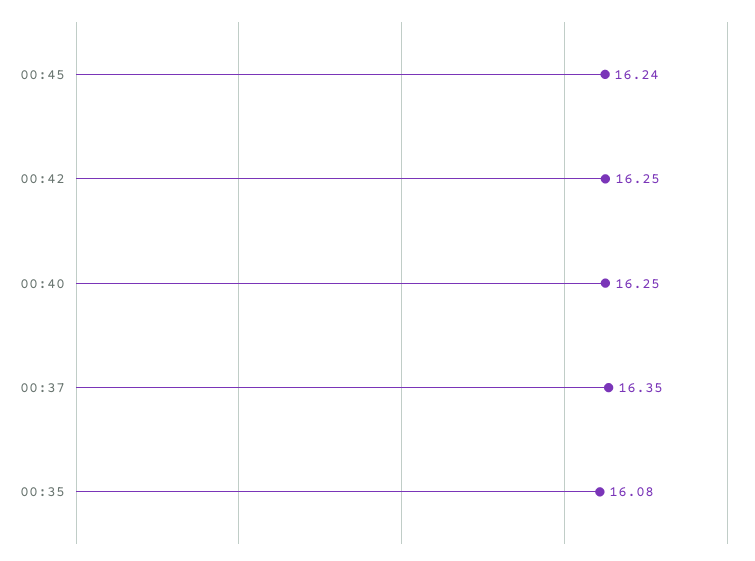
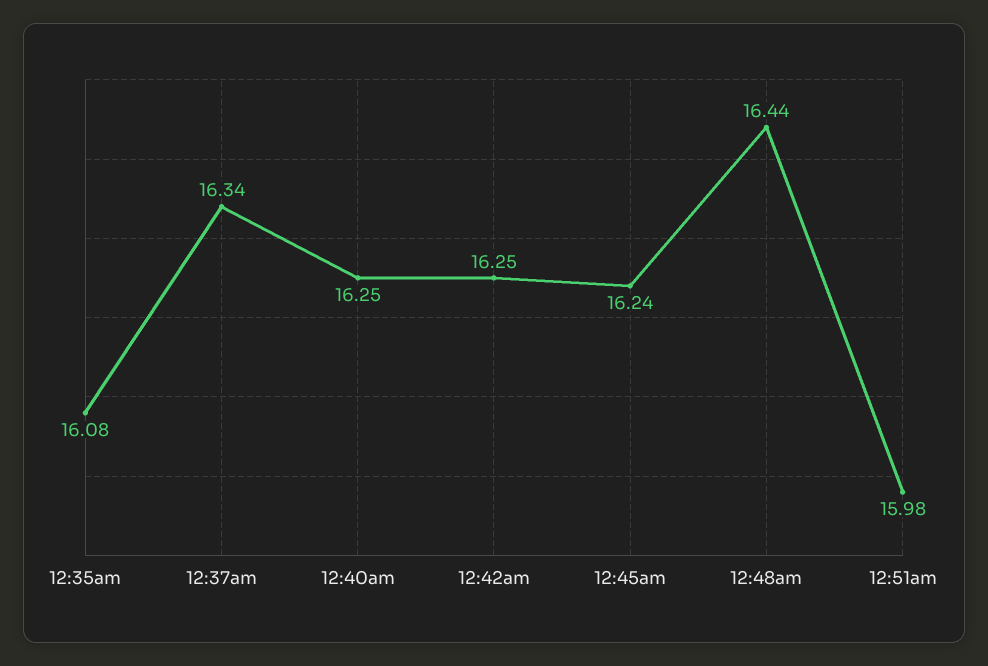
00:37: 16.35 -> 16.34
12:48am: none -> 16.44
12:51am: none -> 15.98

